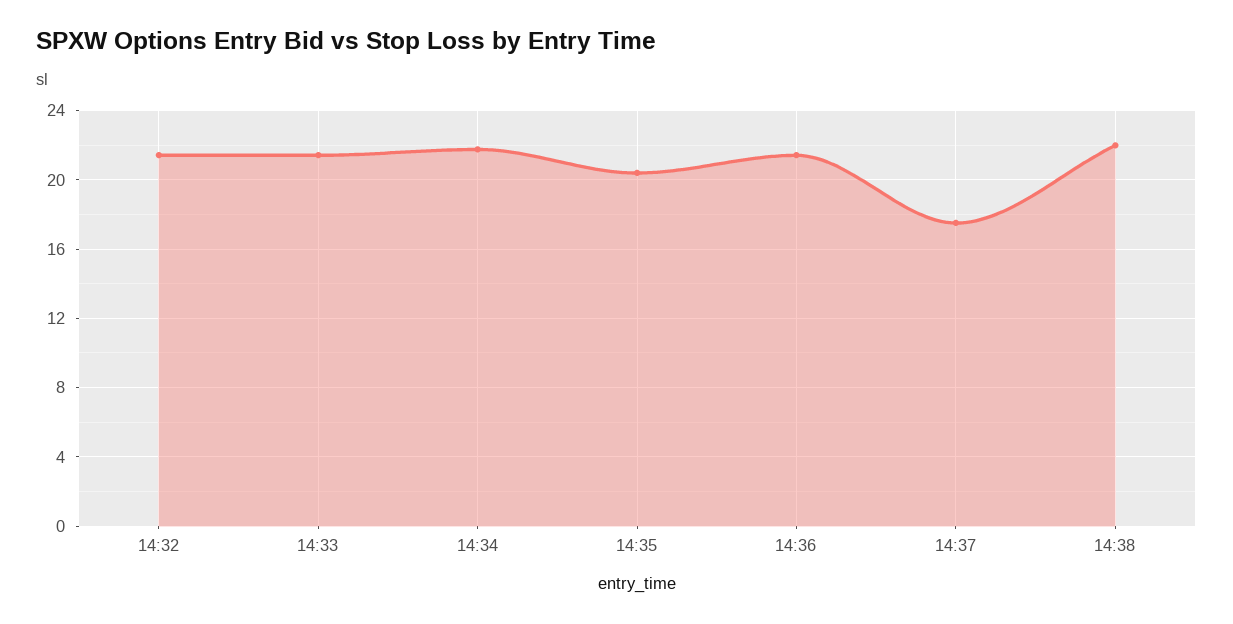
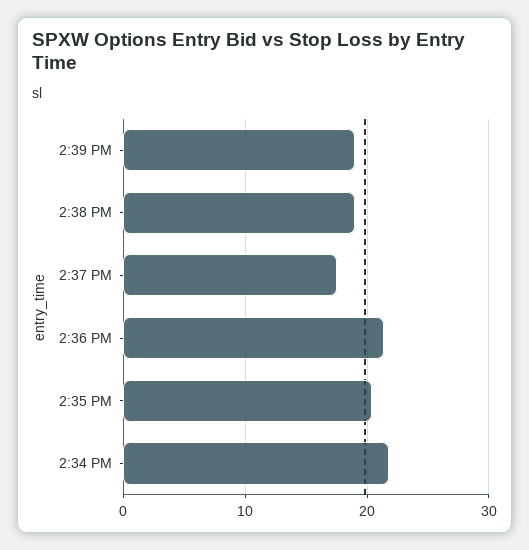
14:32: 21.5 -> none
14:33: 21.5 -> none
14:38: 22 -> 19
2:39 PM: none -> 19

